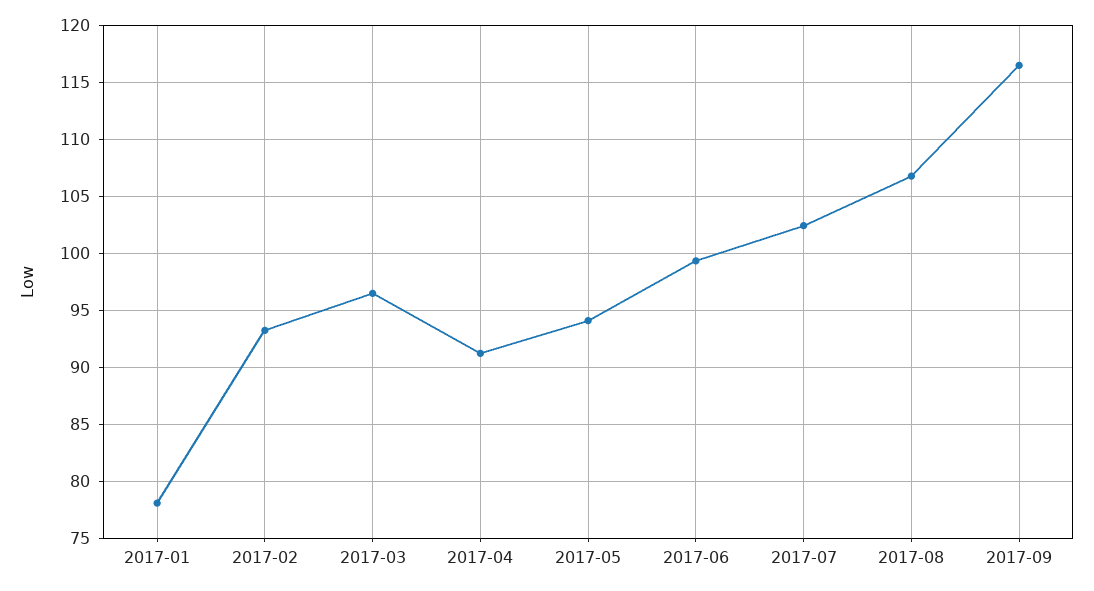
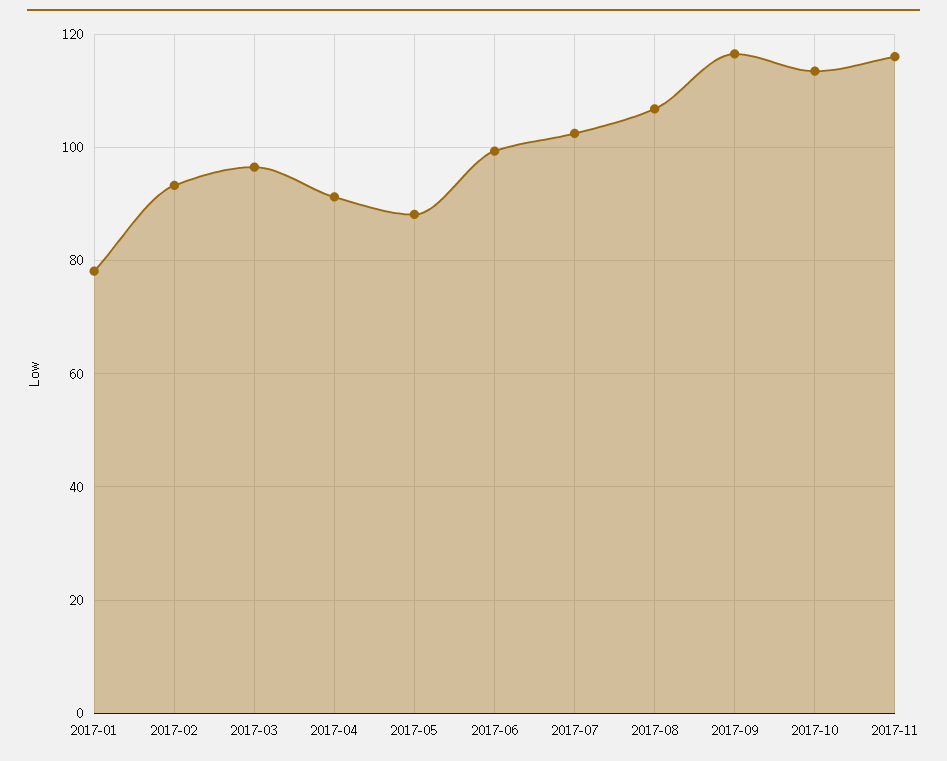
2017-05: 94 -> 88
2017-10: none -> 114
2017-11: none -> 116

